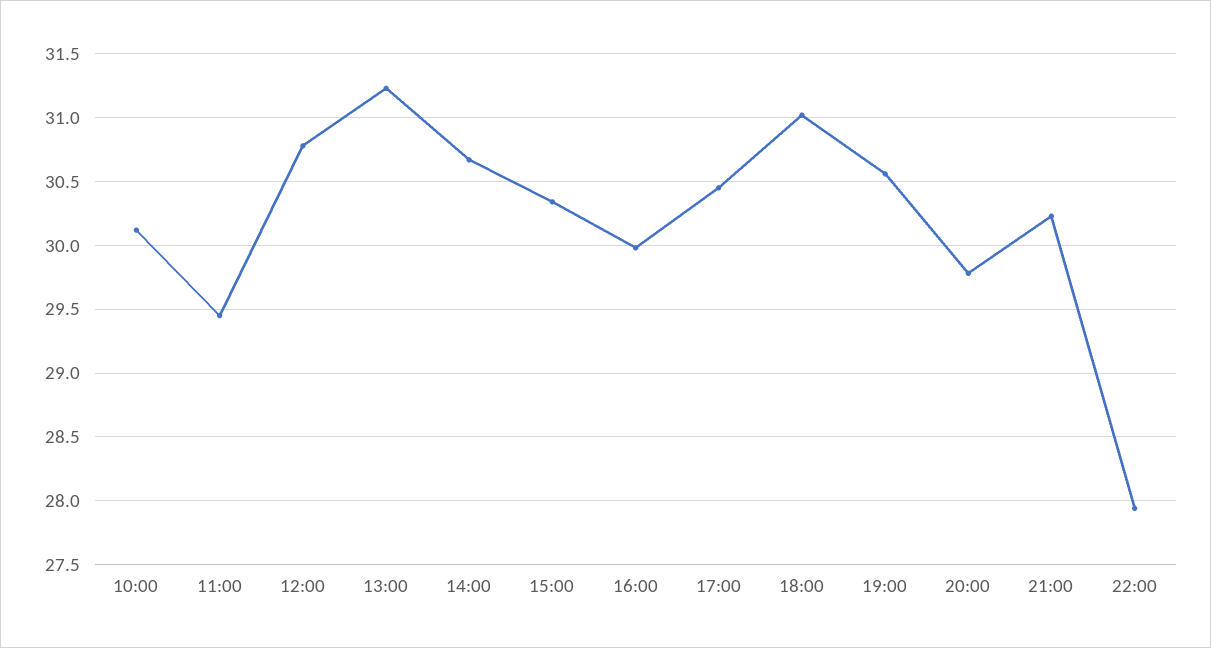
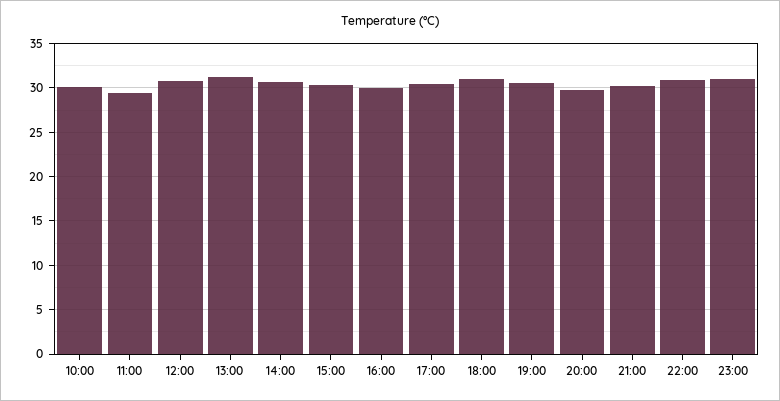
22:00: 27.95 -> 31
23:00: none -> 31

